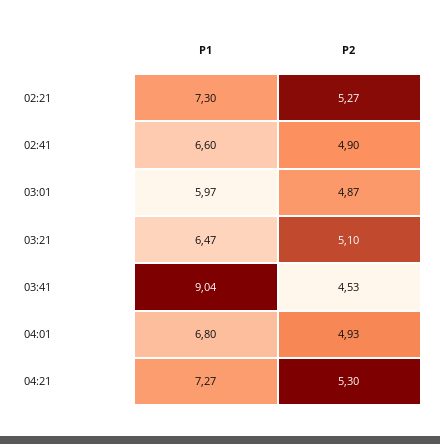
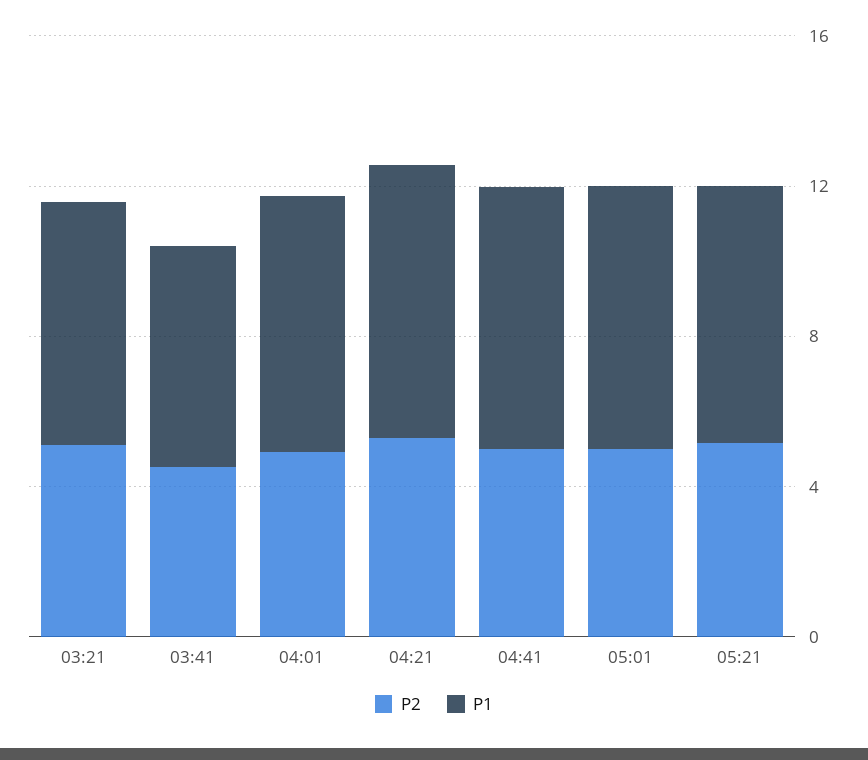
P1, 02:21: 7.3 -> none
P2, 02:21: 5.27 -> none
P1, 02:41: 6.6 -> none
P2, 02:41: 4.9 -> none
P1, 03:01: 5.97 -> none
P2, 03:01: 4.87 -> none
P1, 03:41: 9.04 -> 6
P2, 04:41: none -> 5
P1, 04:41: none -> 7
P2, 05:01: none -> 5
P1, 05:01: none -> 7
P2, 05:21: none -> 5
P1, 05:21: none -> 7

